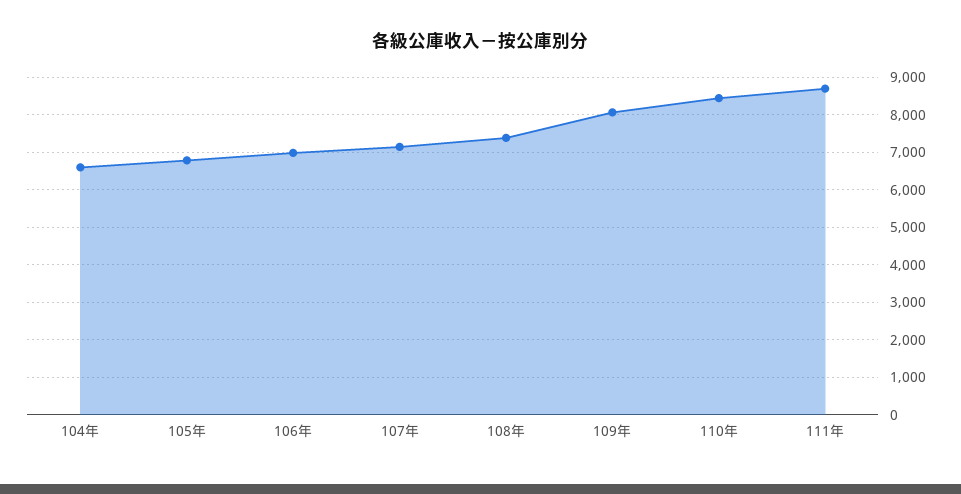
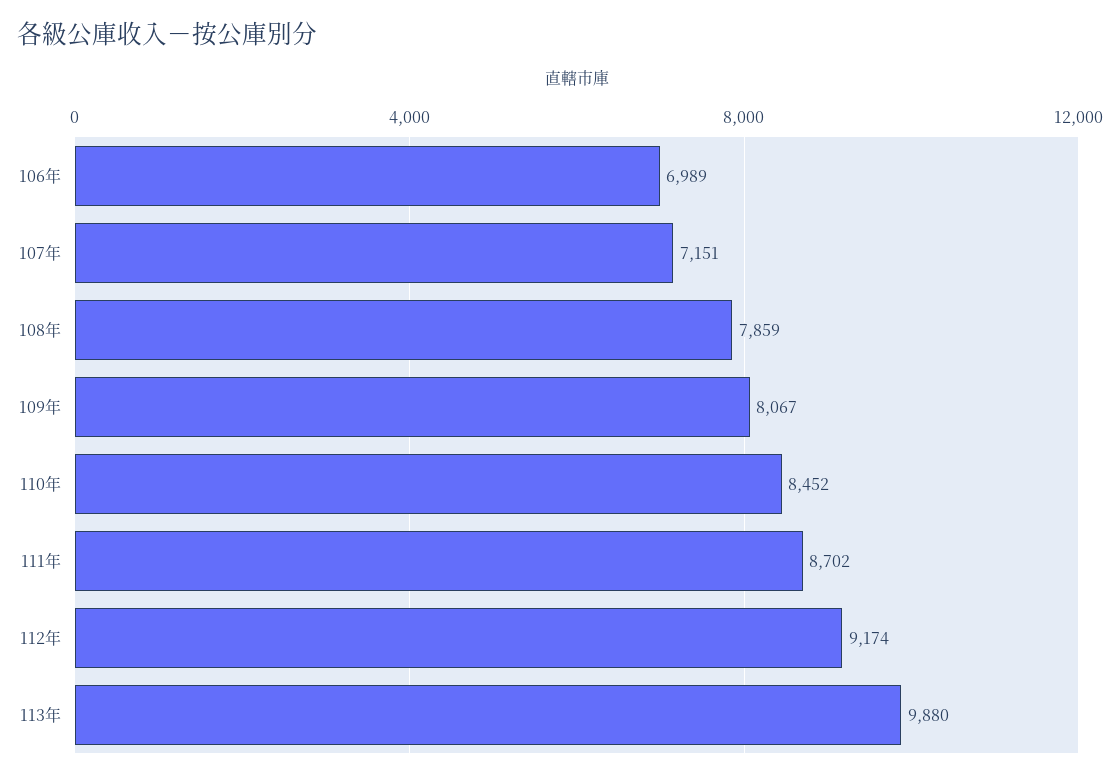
104年: 6600 -> none
105年: 6800 -> none
108年: 7400 -> 7859
112年: none -> 9174
113年: none -> 9880

